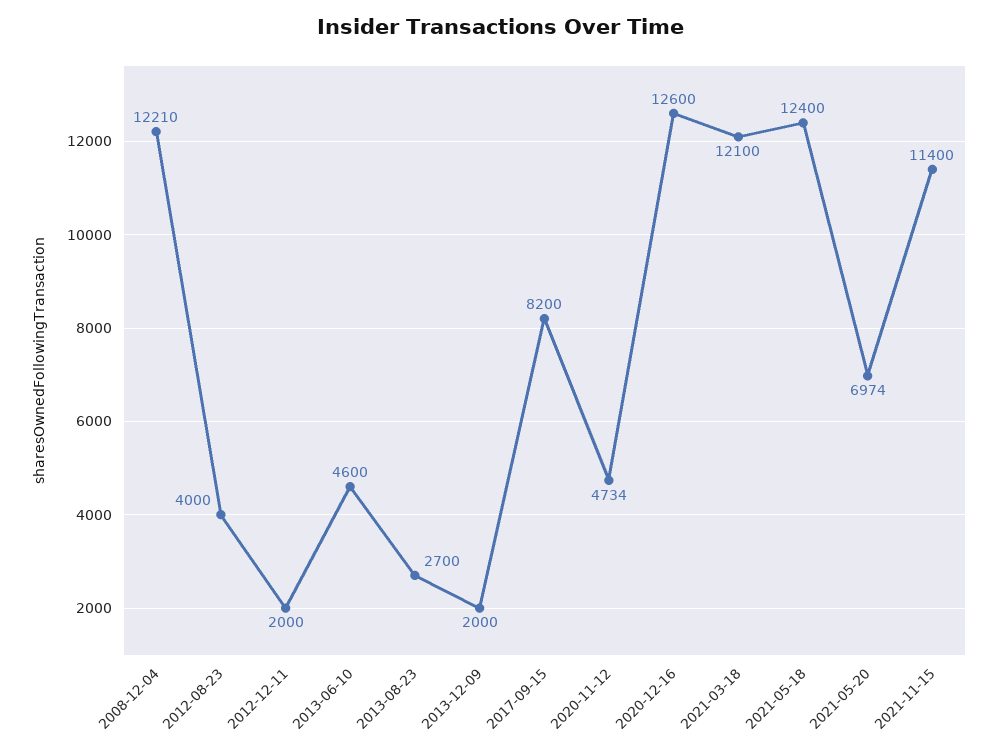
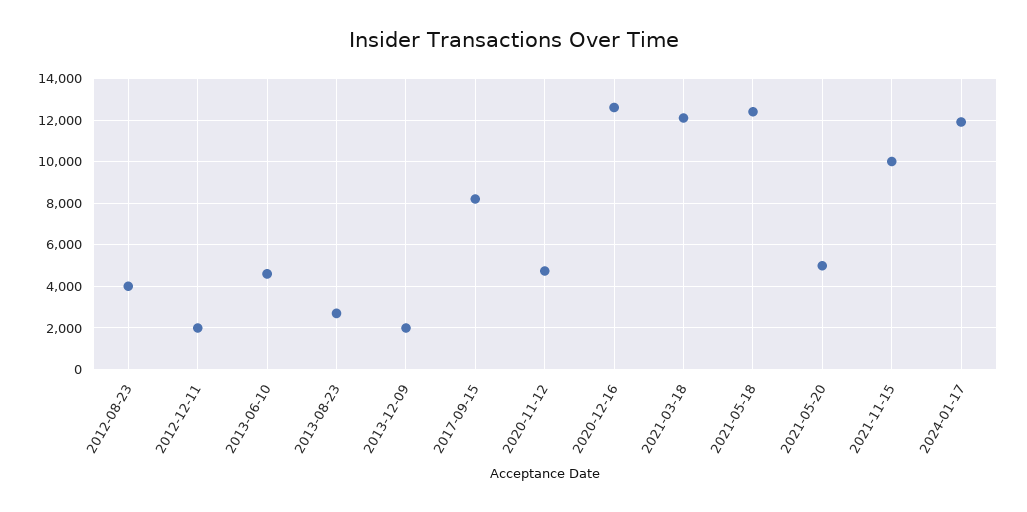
2008-12-04: 12210 -> none
2021-05-20: 6974 -> 5000
2021-11-15: 11400 -> 10000
2024-01-17: none -> 12000

